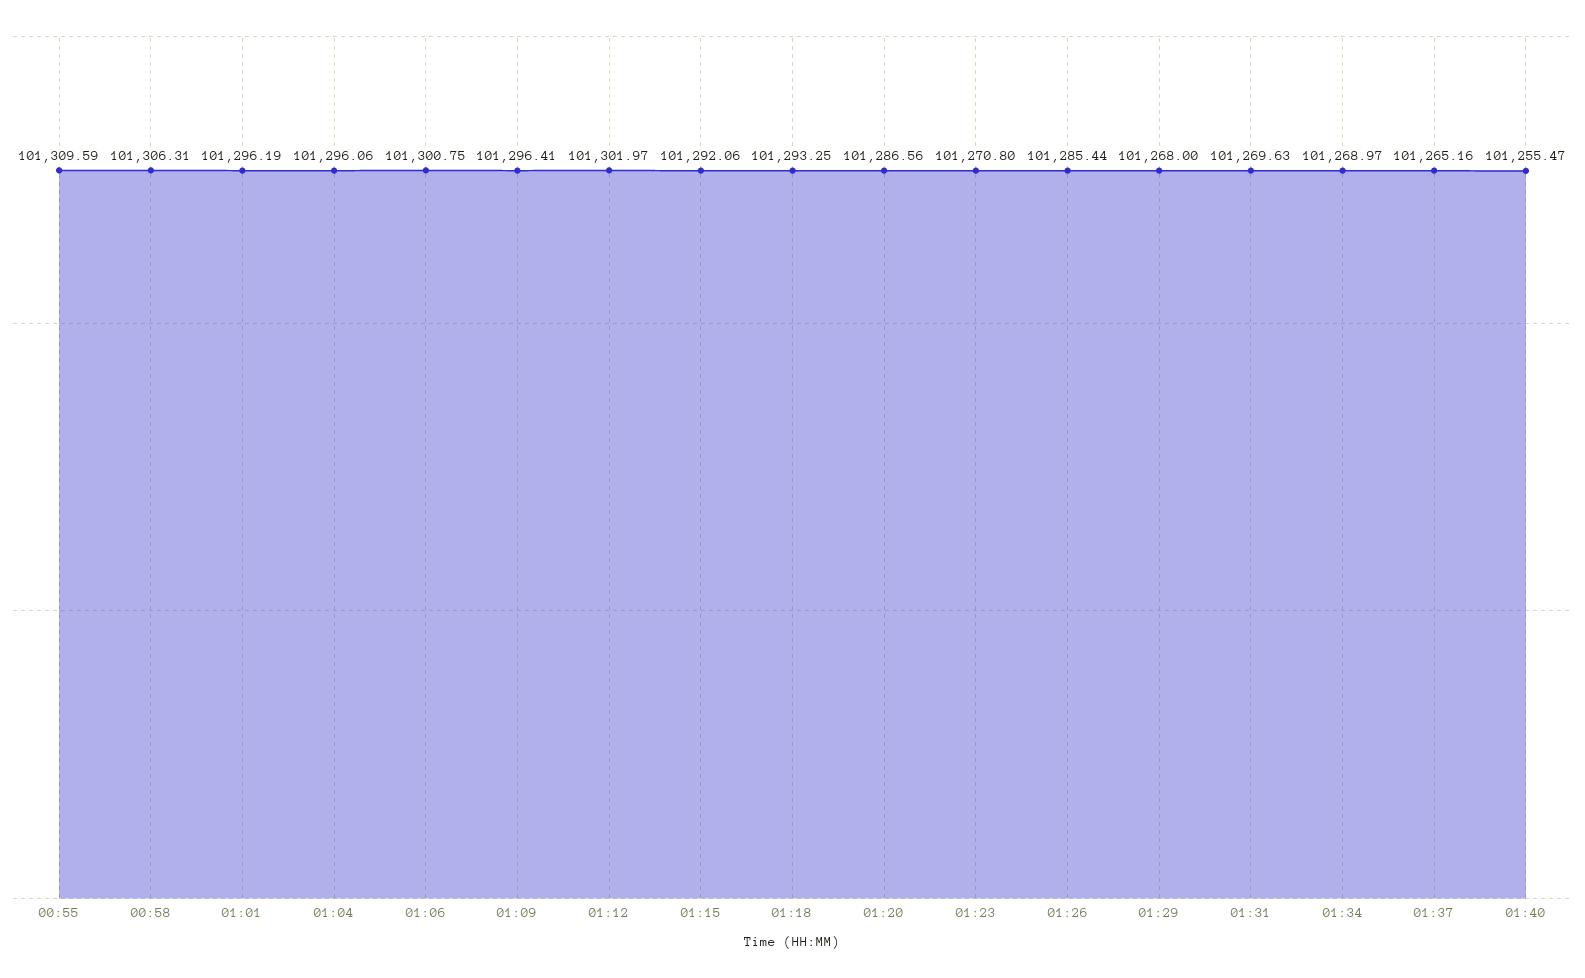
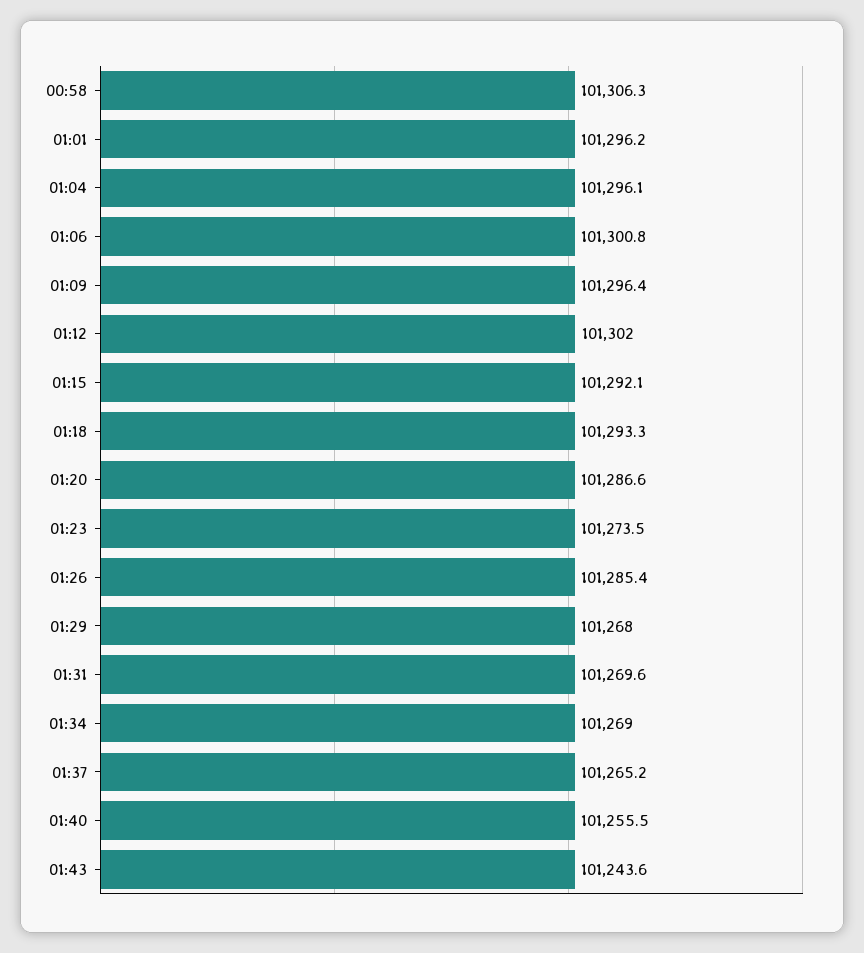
00:55: 101309.59 -> none
01:23: 101270.8 -> 101273.5
01:43: none -> 101243.6

